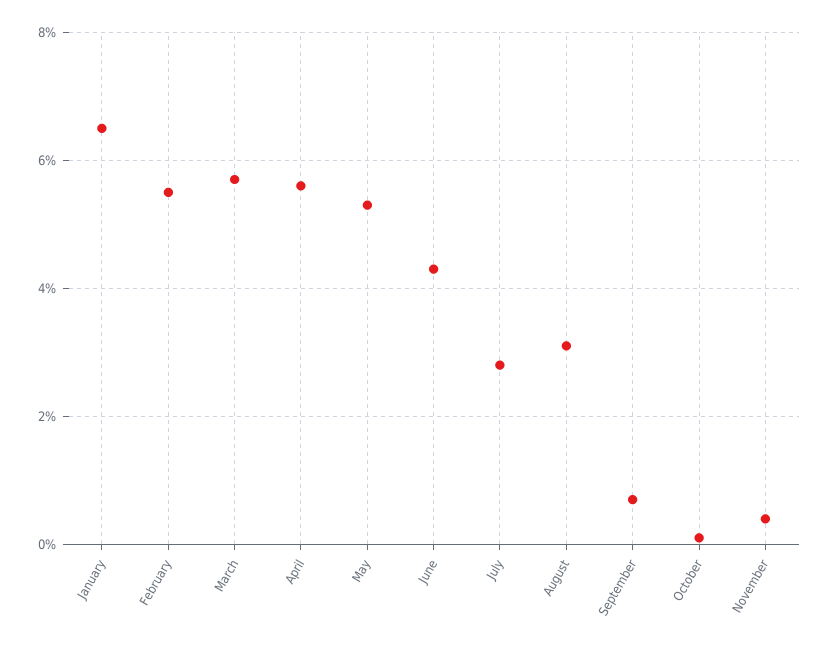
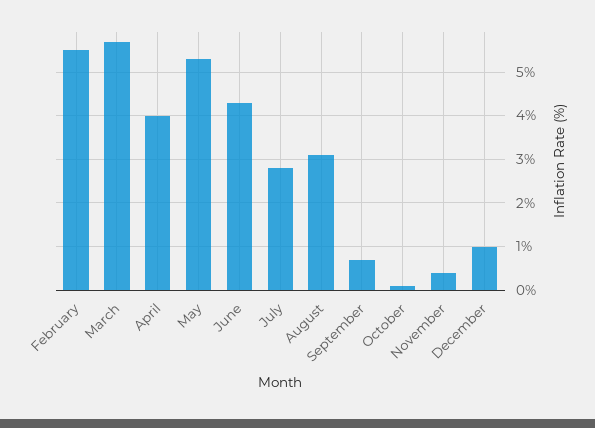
January: 6.5 -> none
April: 5.5 -> 4
December: none -> 1

